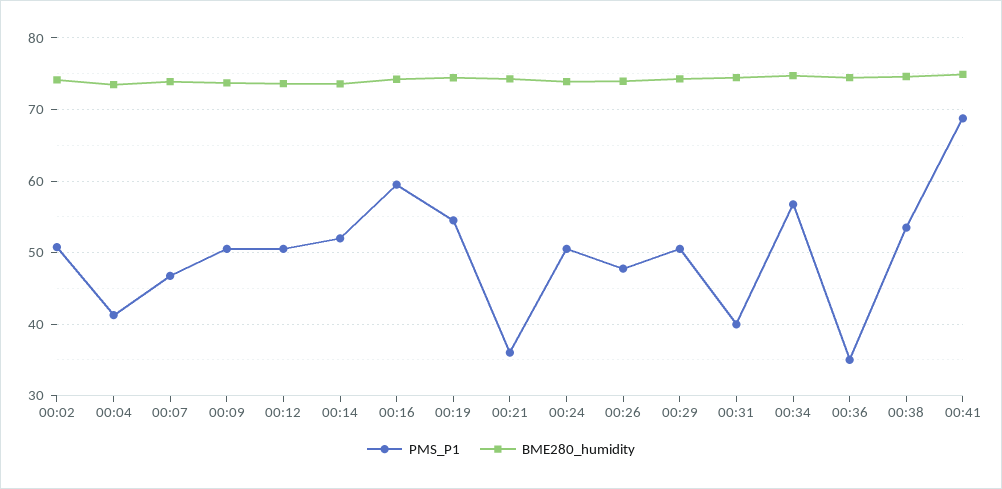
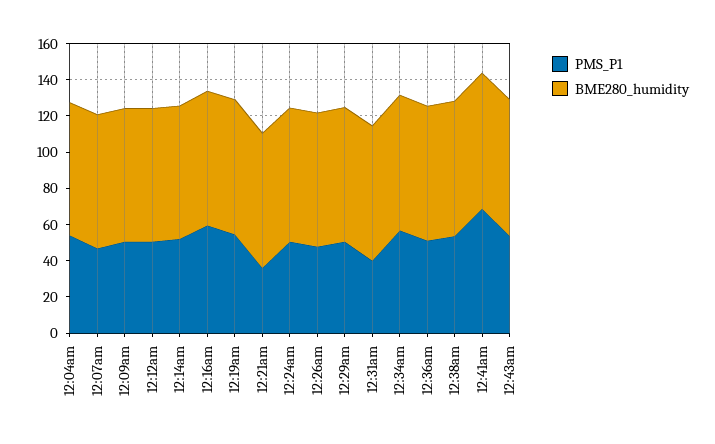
PMS_P1, 00:02: 51 -> none
BME280_humidity, 00:02: 74 -> none
PMS_P1, 00:04: 41 -> 55
PMS_P1, 00:36: 35 -> 50
PMS_P1, 12:43am: none -> 55
BME280_humidity, 12:43am: none -> 75

